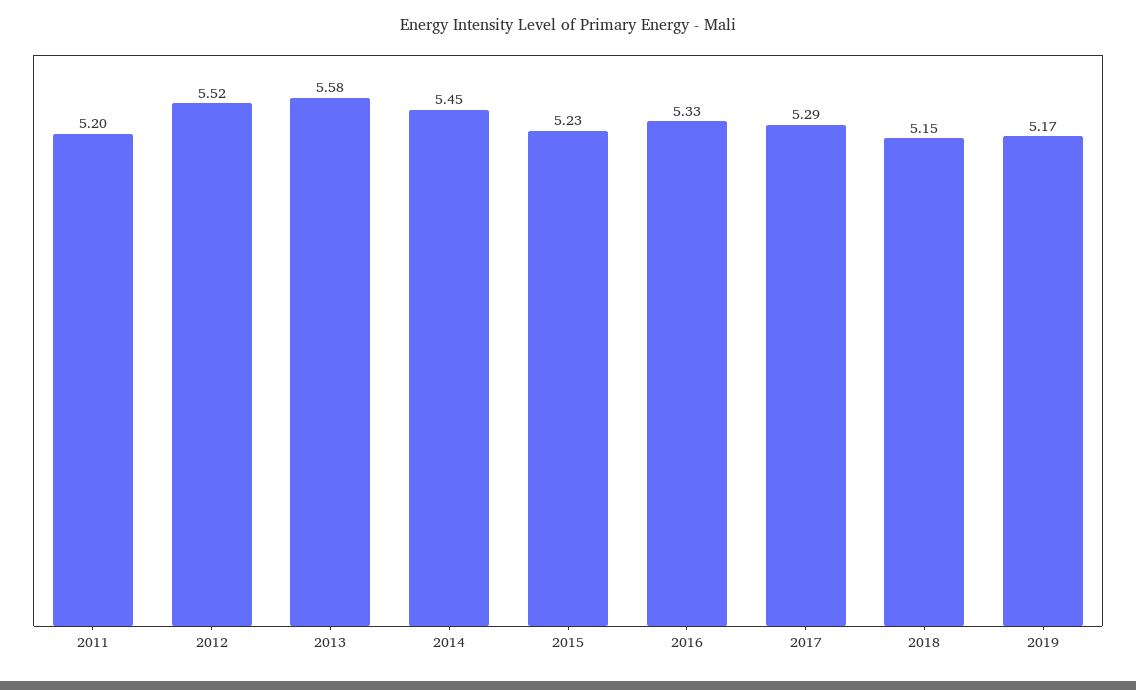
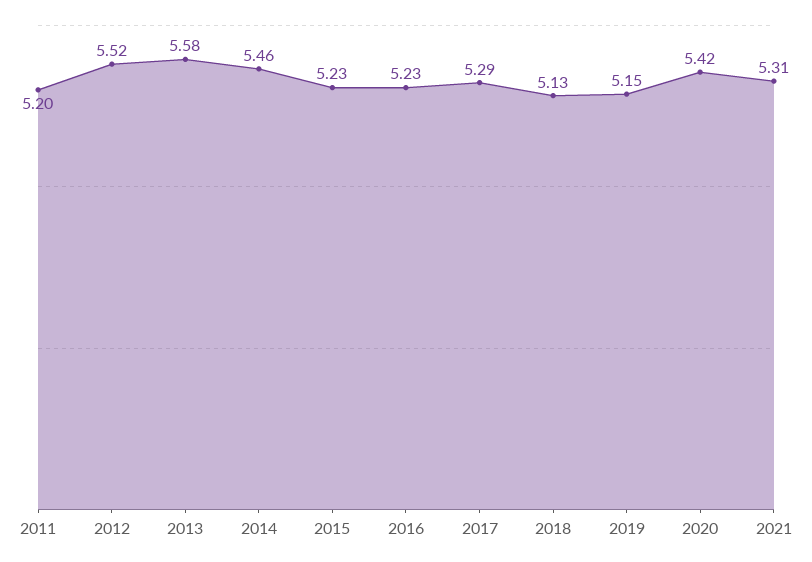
2014: 5.45 -> 5.46
2016: 5.33 -> 5.23
2018: 5.15 -> 5.13
2019: 5.17 -> 5.15
2020: none -> 5.42
2021: none -> 5.31

